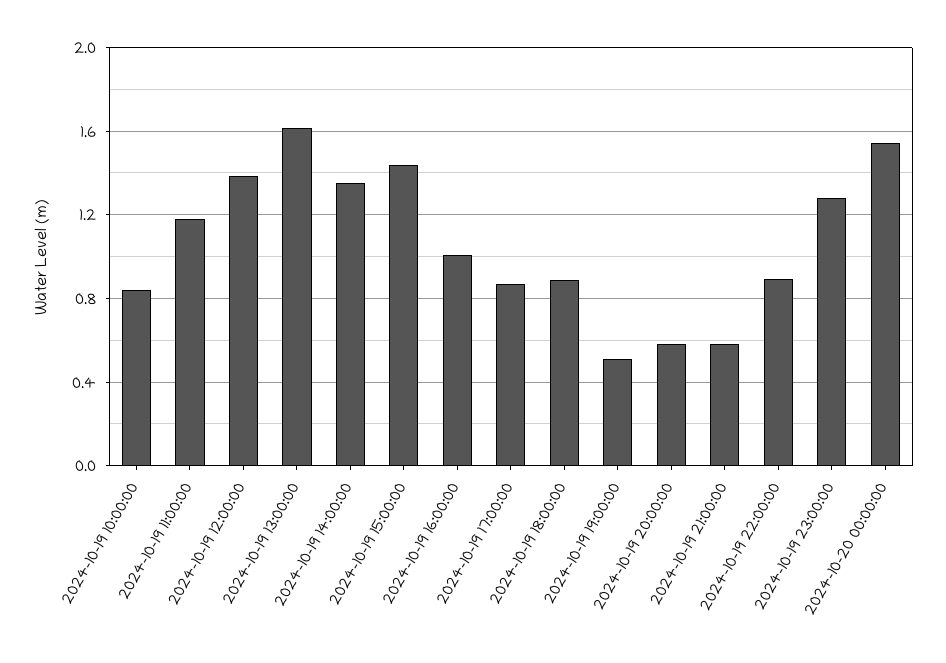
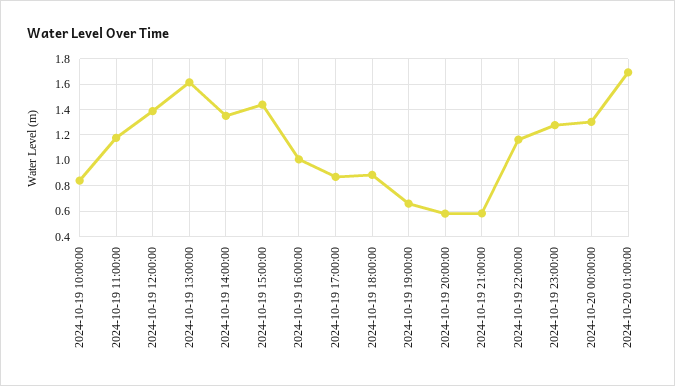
2024-10-19 19:00:00: 0.5 -> 0.65
2024-10-19 22:00:00: 0.9 -> 1.15
2024-10-20 00:00:00: 1.55 -> 1.3
2024-10-20 01:00:00: none -> 1.7

